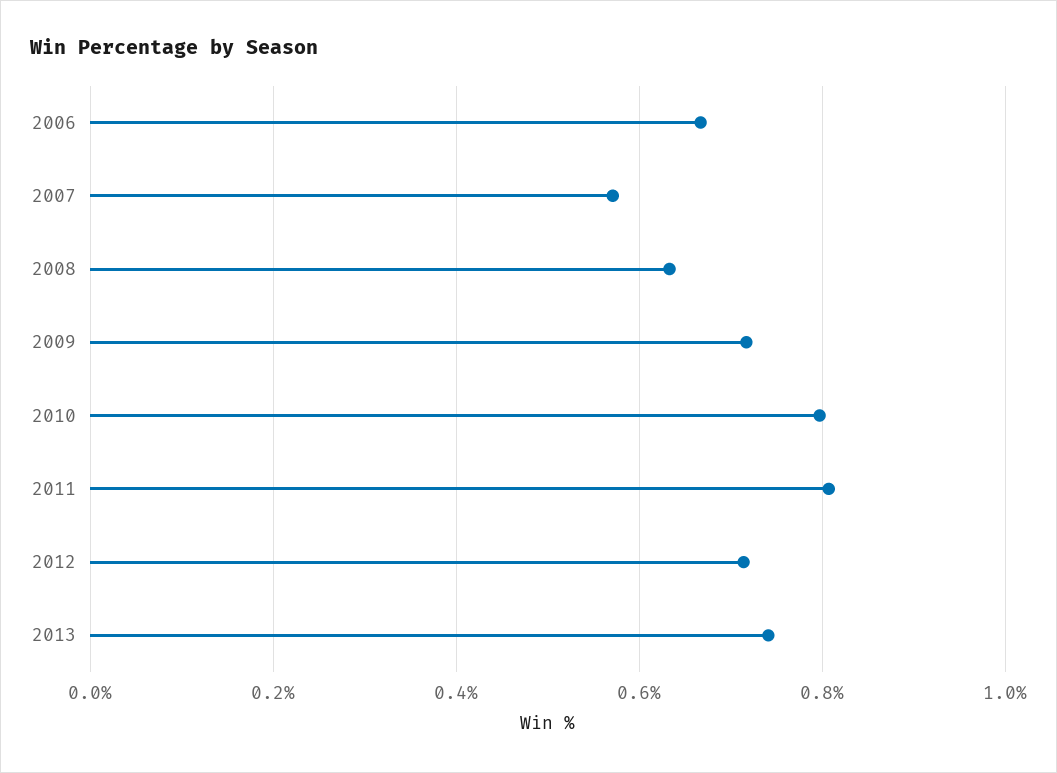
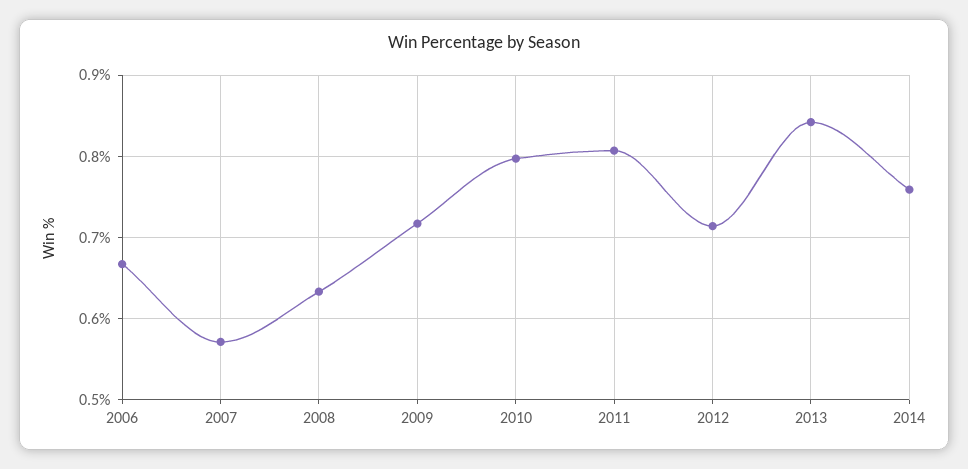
2013: 0.74 -> 0.84
2014: none -> 0.76

